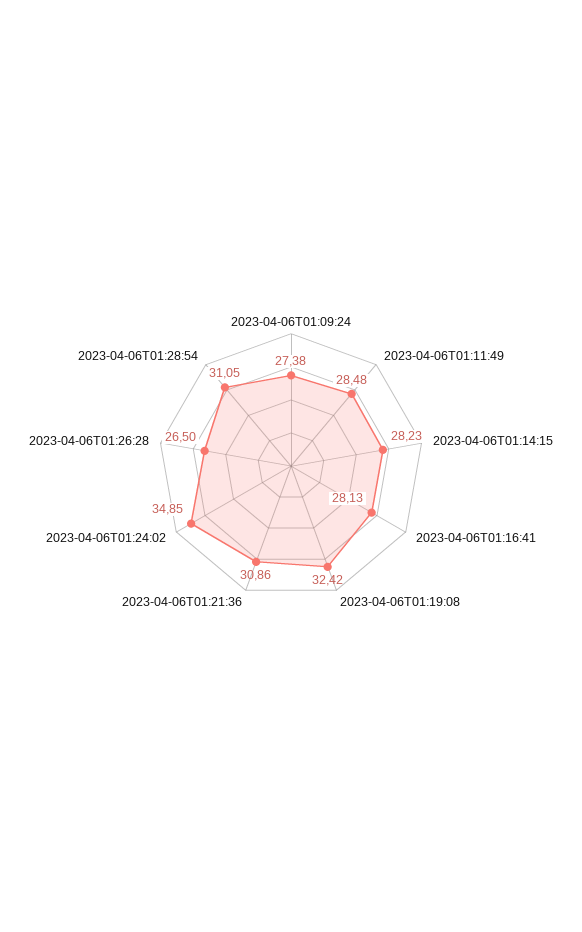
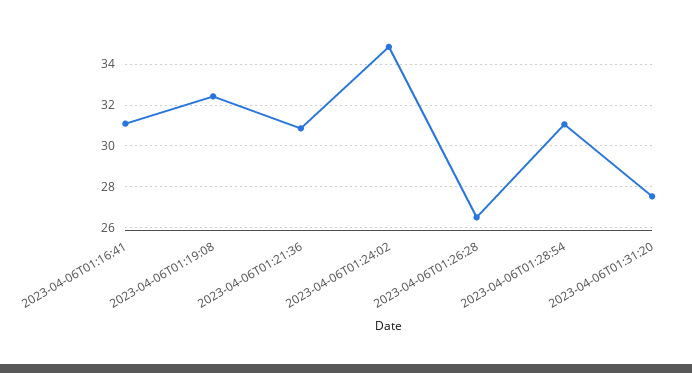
2023-04-06T01:09:24: 27.38 -> none
2023-04-06T01:11:49: 28.48 -> none
2023-04-06T01:14:15: 28.23 -> none
2023-04-06T01:16:41: 28.13 -> 31
2023-04-06T01:31:20: none -> 27.5

